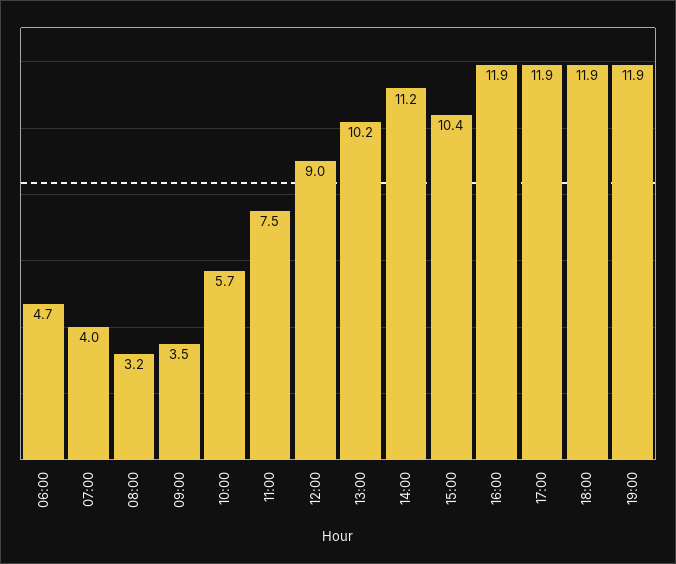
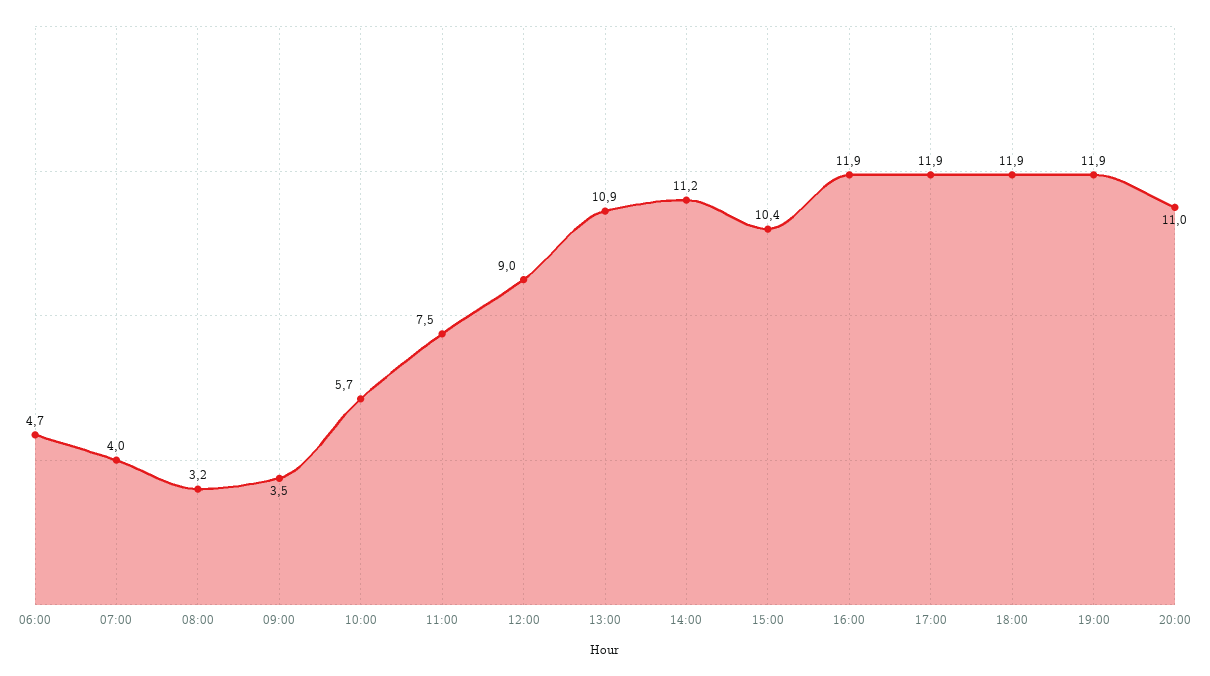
13:00: 10.2 -> 10.9
20:00: none -> 11

